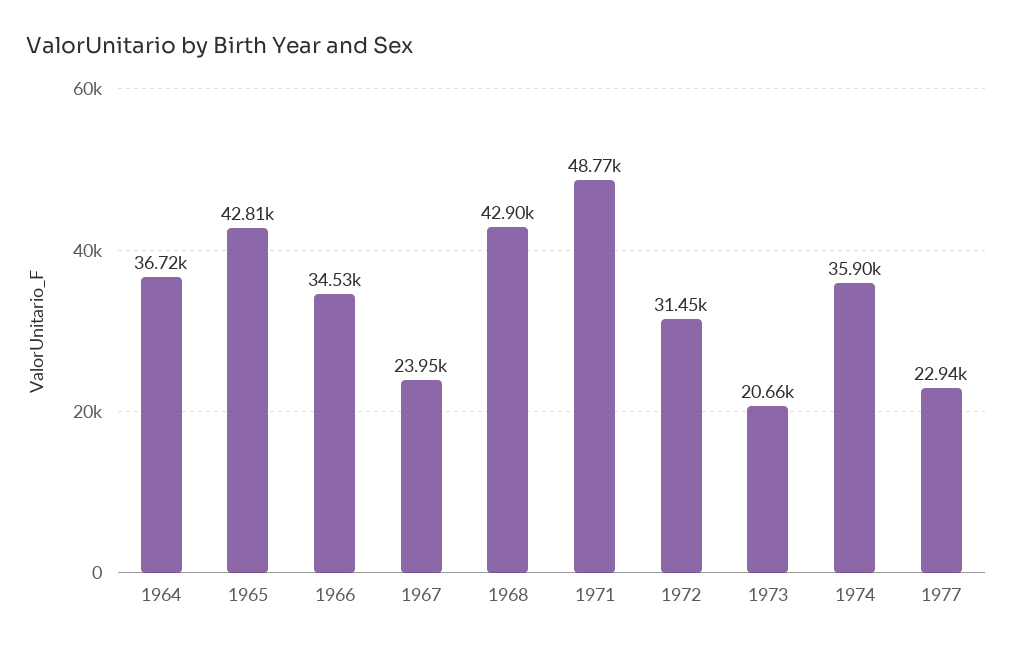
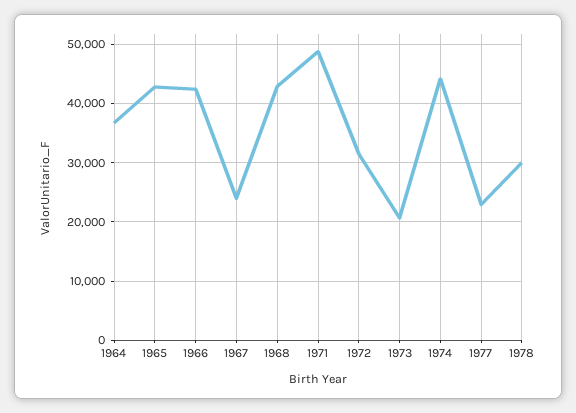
1966: 34530 -> 42000
1974: 35900 -> 44000
1978: none -> 30000

